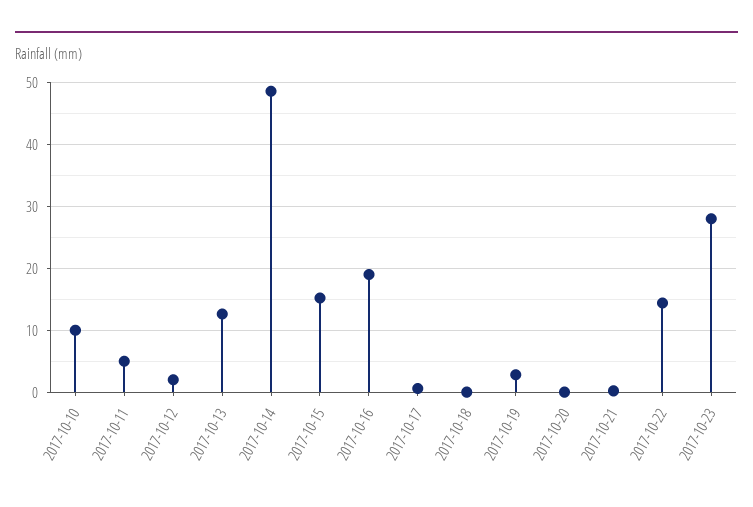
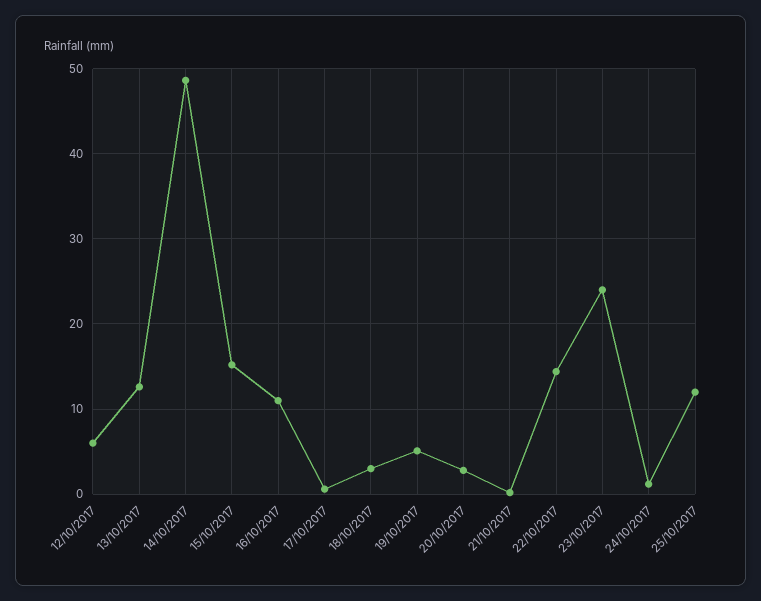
2017-10-10: 10 -> none
2017-10-11: 5 -> none
2017-10-12: 2 -> 6
2017-10-16: 19 -> 11
2017-10-18: 0 -> 3
2017-10-19: 3 -> 5
2017-10-20: 0 -> 3
2017-10-23: 28 -> 24
24/10/2017: none -> 1
25/10/2017: none -> 12

